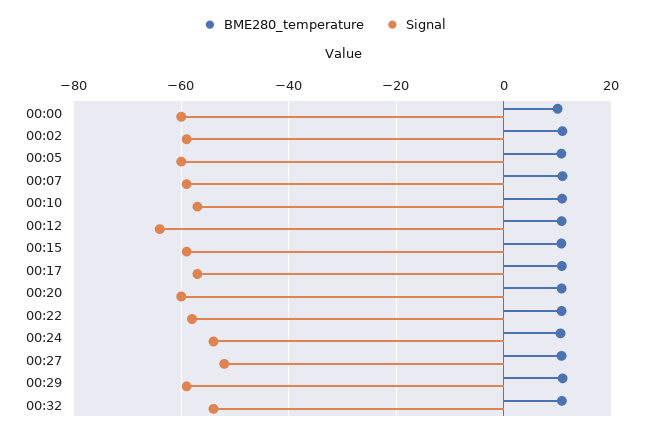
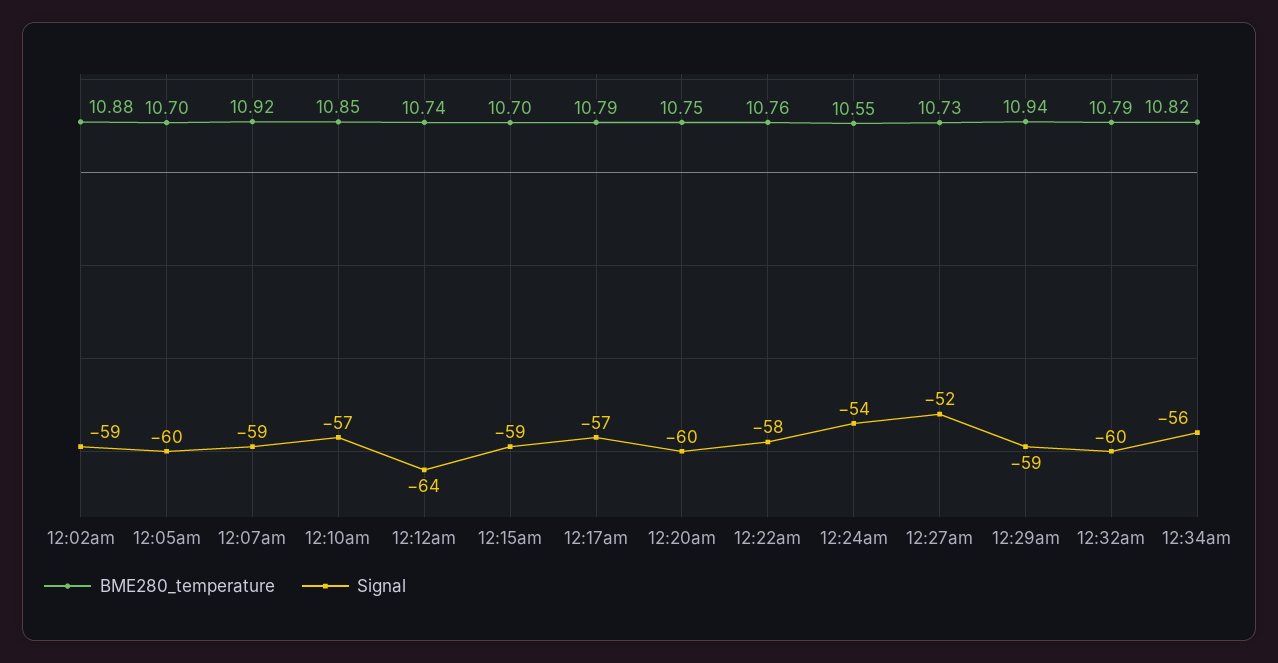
BME280_temperature, 00:00: 10 -> none
Signal, 00:00: -60 -> none
Signal, 00:32: -54 -> -60
BME280_temperature, 12:34am: none -> 10.82
Signal, 12:34am: none -> -56

